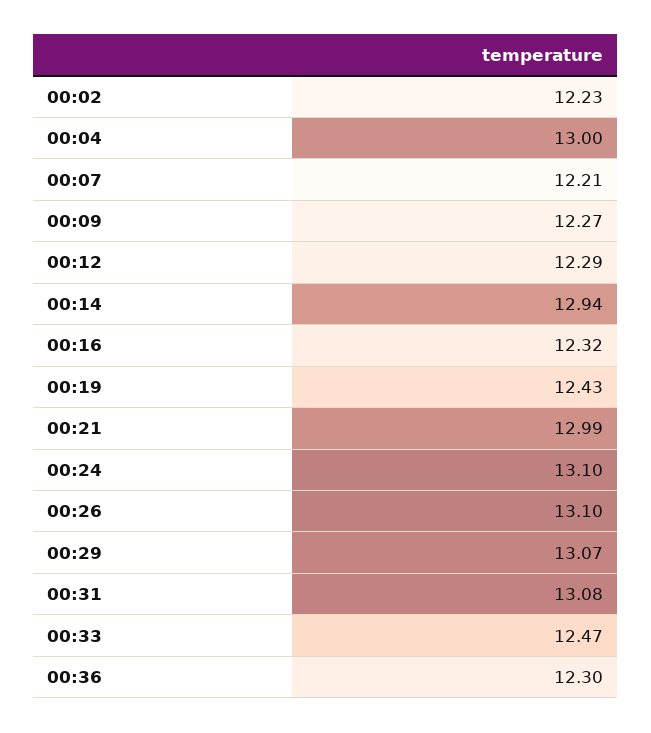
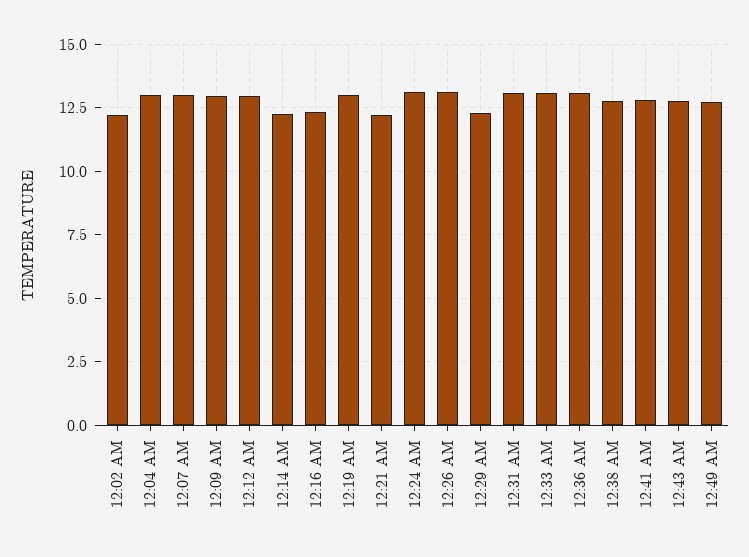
00:07: 12.21 -> 13
00:09: 12.27 -> 13
00:12: 12.29 -> 13
00:14: 12.94 -> 12.25
00:19: 12.43 -> 13
00:21: 12.99 -> 12.25
00:29: 13.07 -> 12.25
00:33: 12.47 -> 13
00:36: 12.3 -> 13
12:38 AM: none -> 12.75
12:41 AM: none -> 12.75
12:43 AM: none -> 12.75
12:49 AM: none -> 12.75

